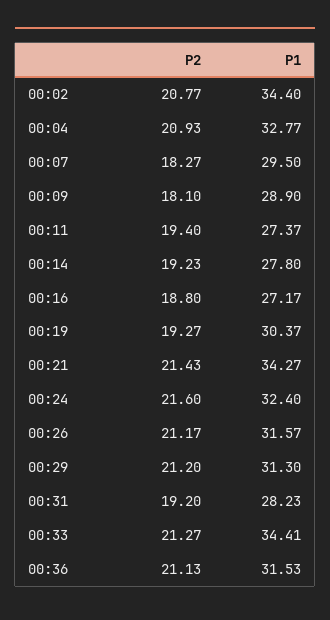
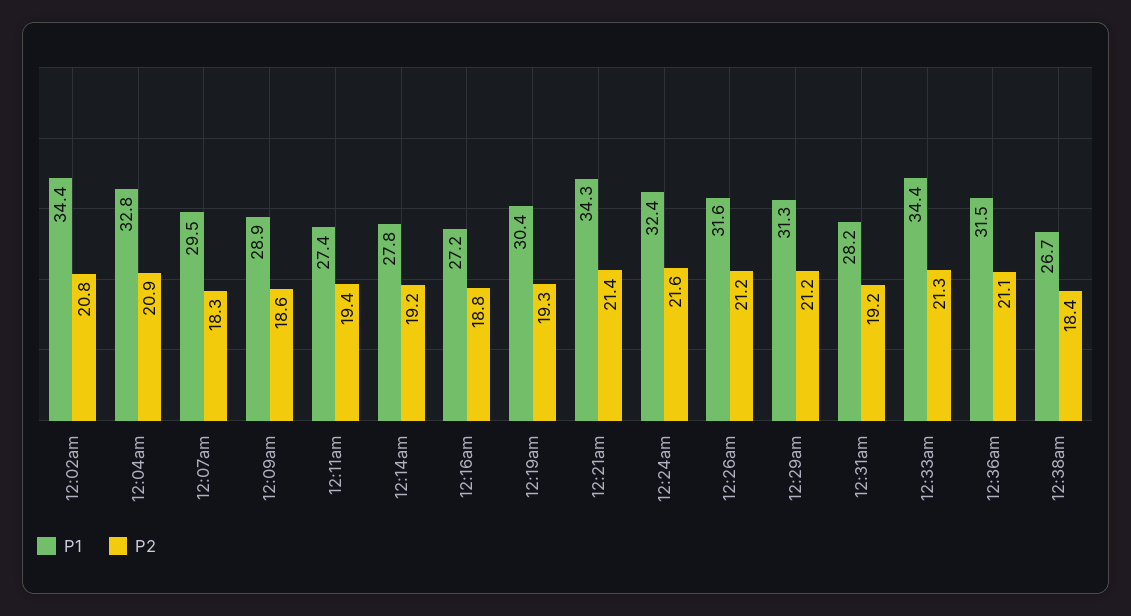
P2, 00:09: 18.1 -> 18.6
P1, 12:38am: none -> 26.7
P2, 12:38am: none -> 18.4

